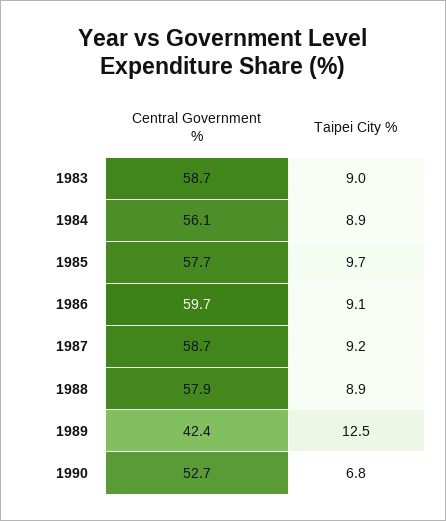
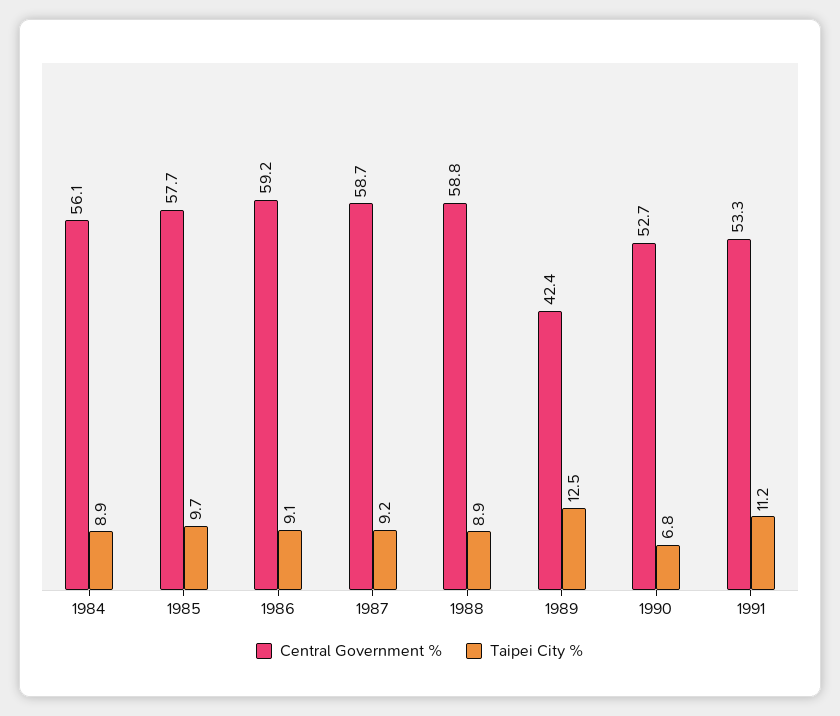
Central Government %, 1983: 58.7 -> none
Taipei City %, 1983: 9 -> none
Central Government %, 1986: 59.7 -> 59.2
Central Government %, 1988: 57.9 -> 58.8
Central Government %, 1991: none -> 53.3
Taipei City %, 1991: none -> 11.2

